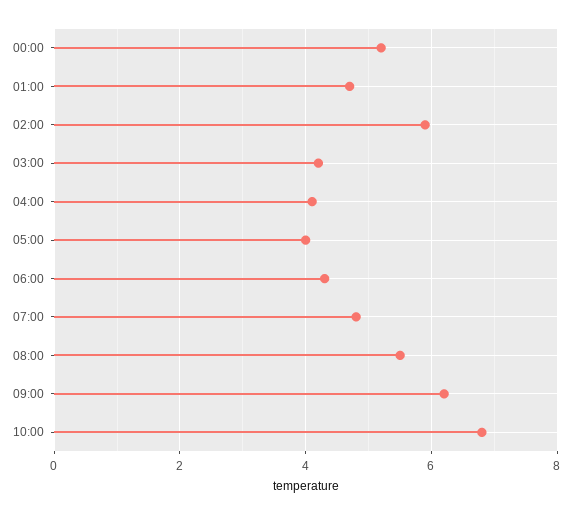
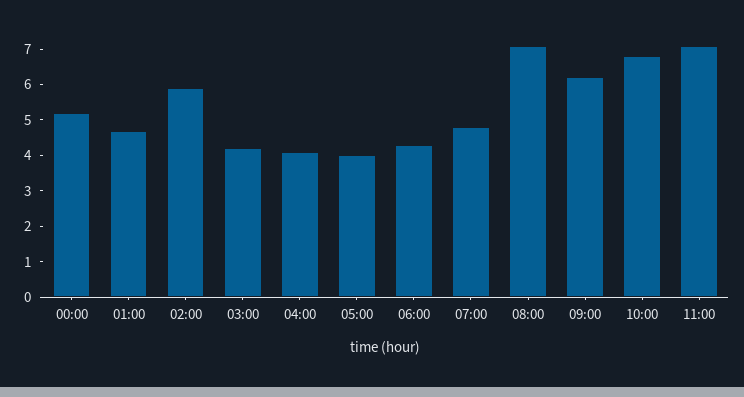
08:00: 5.5 -> 7
11:00: none -> 7

